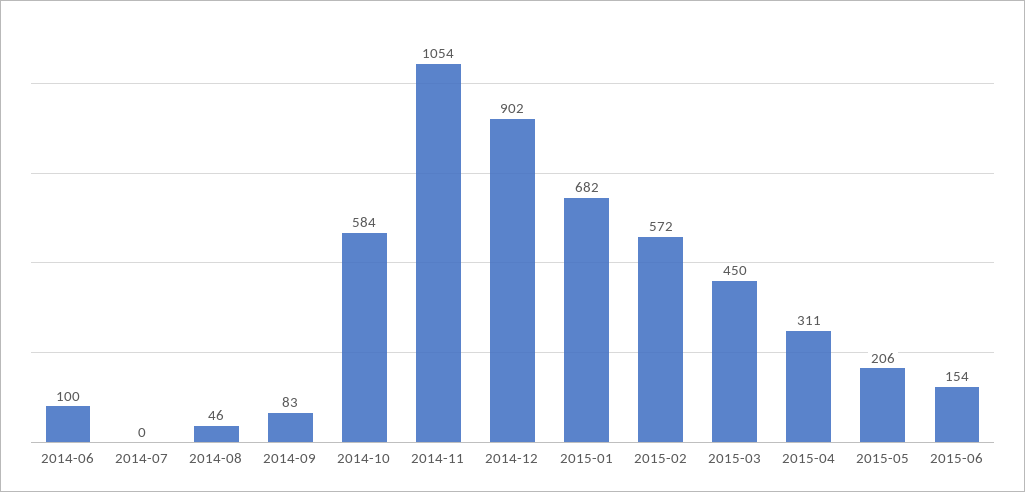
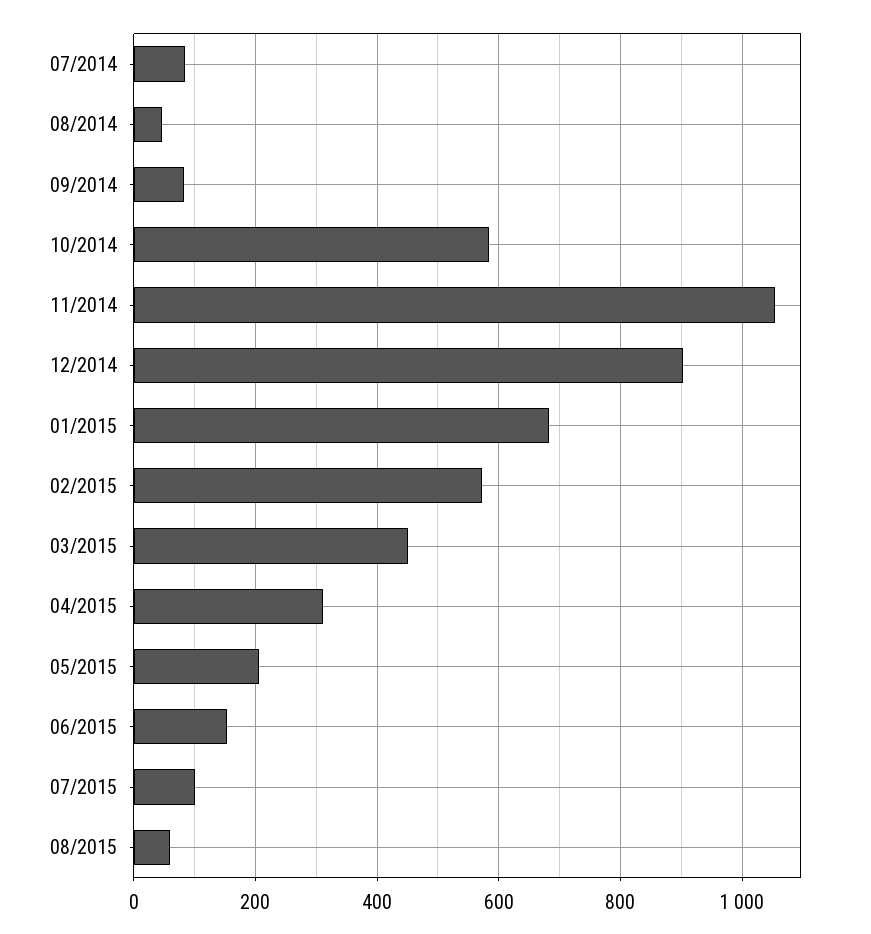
2014-06: 100 -> none
2014-07: 0 -> 80
07/2015: none -> 100
08/2015: none -> 60

